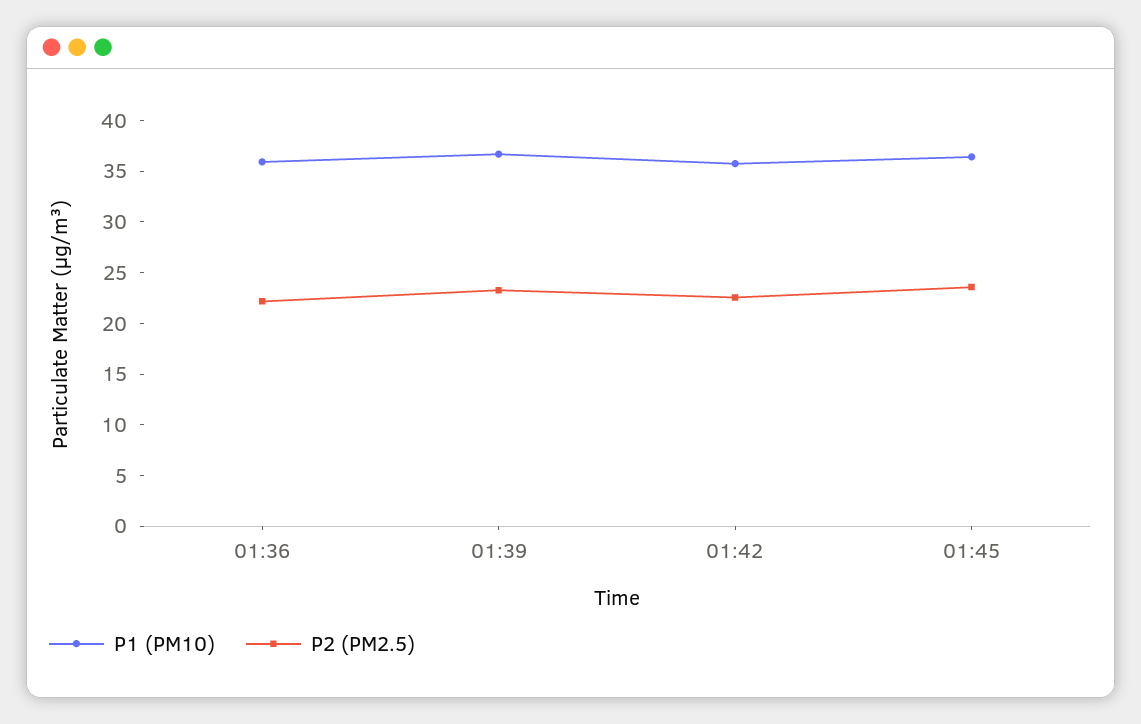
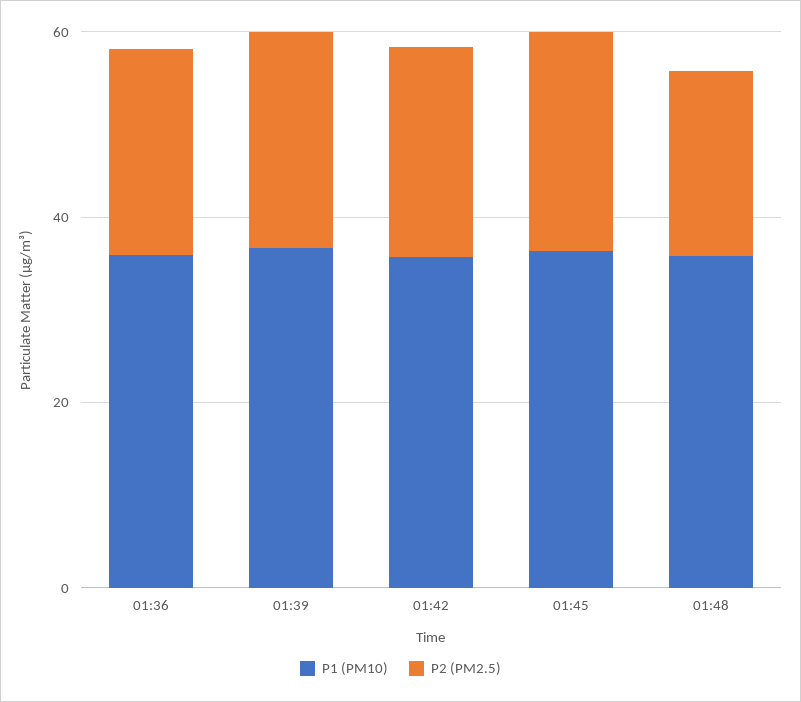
P1 (PM10), 01:48: none -> 35
P2 (PM2.5), 01:48: none -> 20

